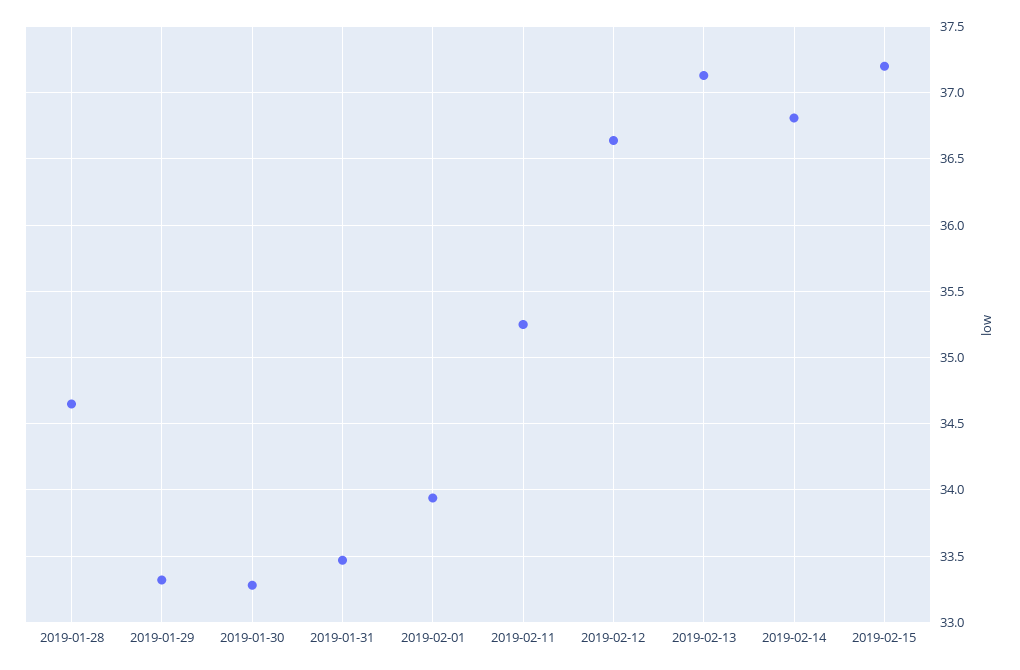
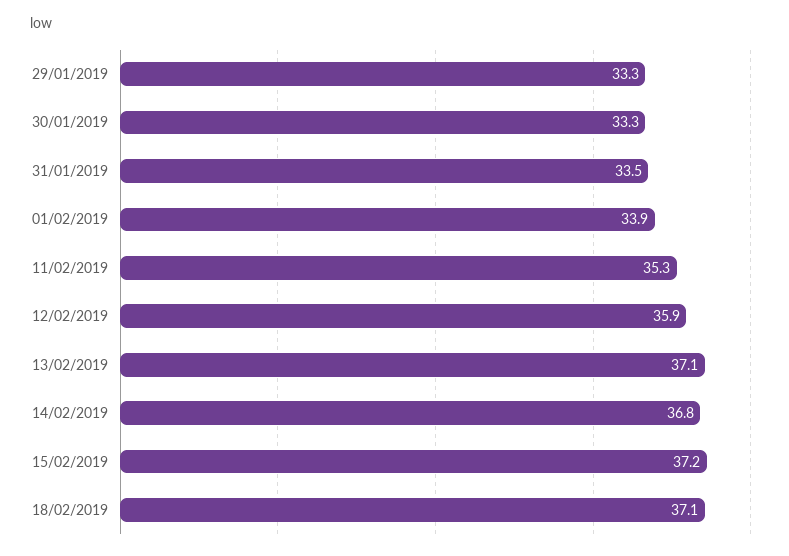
2019-01-28: 34.65 -> none
2019-02-12: 36.65 -> 35.9
18/02/2019: none -> 37.1

